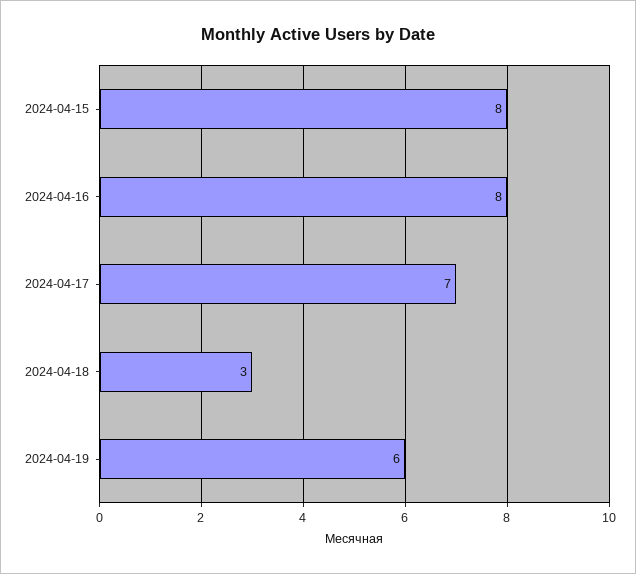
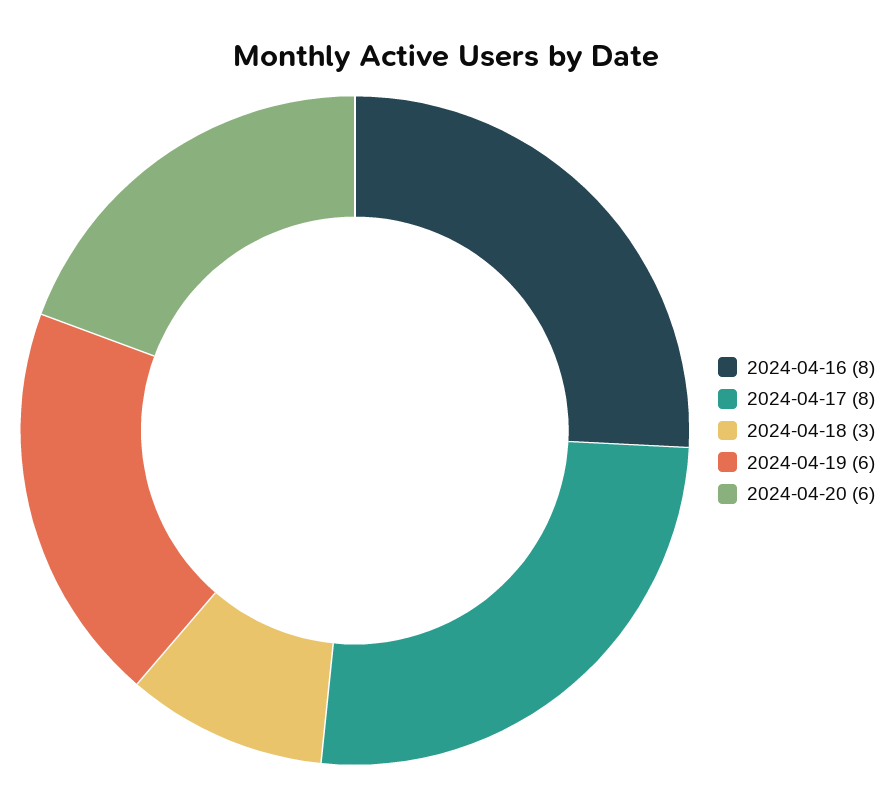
2024-04-15: 8 -> none
2024-04-17: 7 -> 8
2024-04-20: none -> 6

